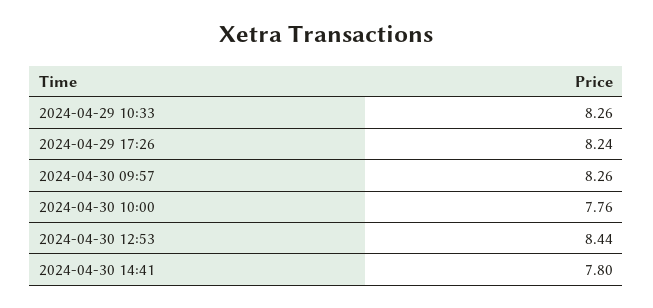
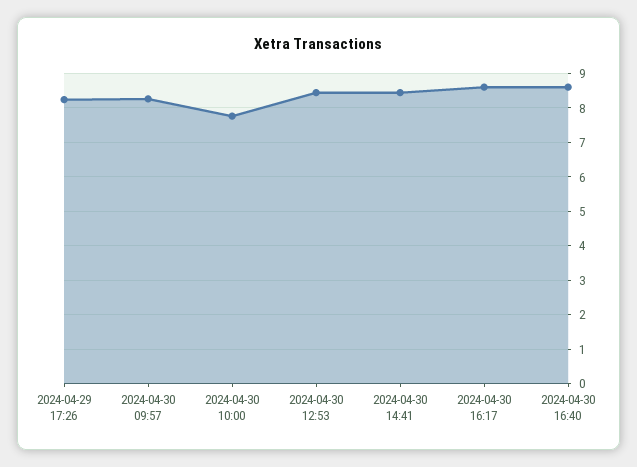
2024-04-29 10:33: 8.26 -> none
2024-04-30 14:41: 7.8 -> 8.4
2024-04-30 16:17: none -> 8.6
2024-04-30 16:40: none -> 8.6

